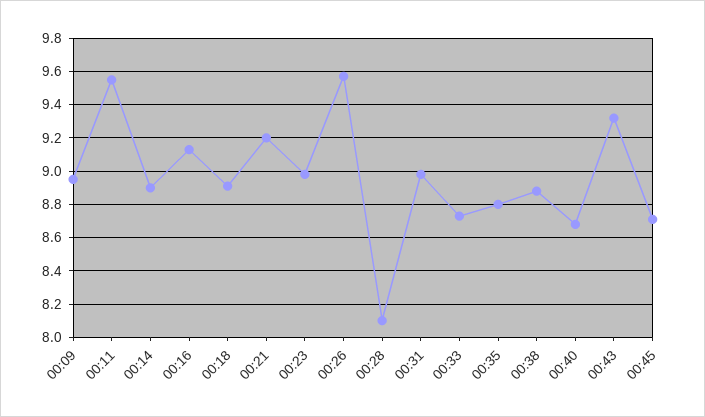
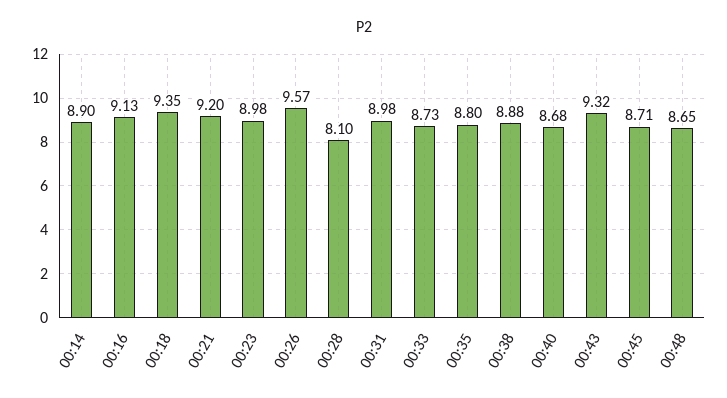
00:09: 8.95 -> none
00:11: 9.55 -> none
00:18: 8.9 -> 9.35
00:48: none -> 8.65

